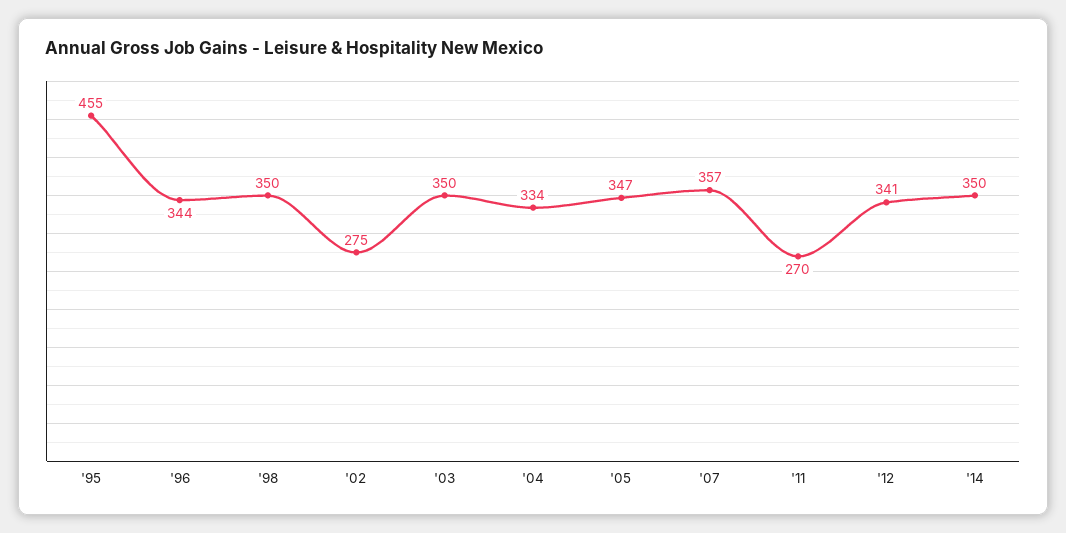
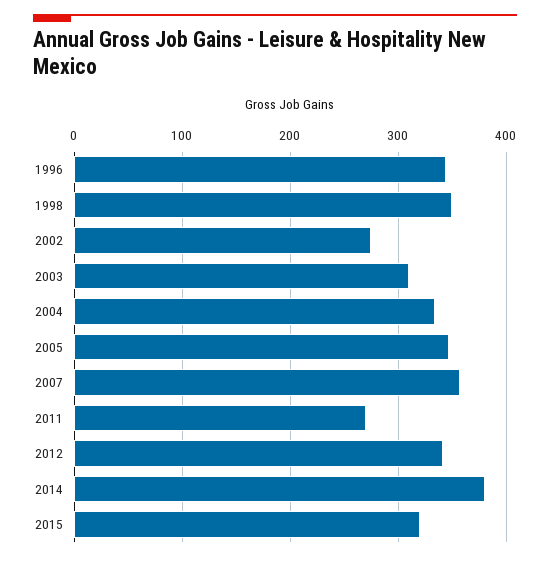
'95: 455 -> none
'03: 350 -> 310
'14: 350 -> 380
2015: none -> 320

